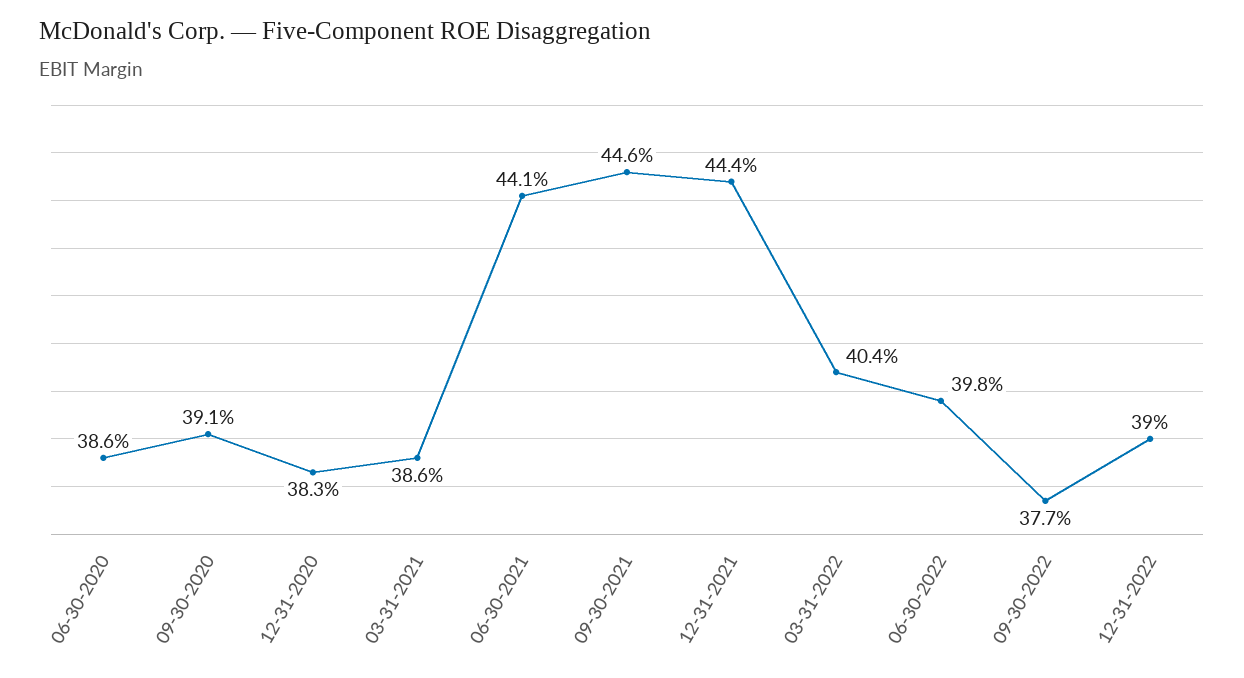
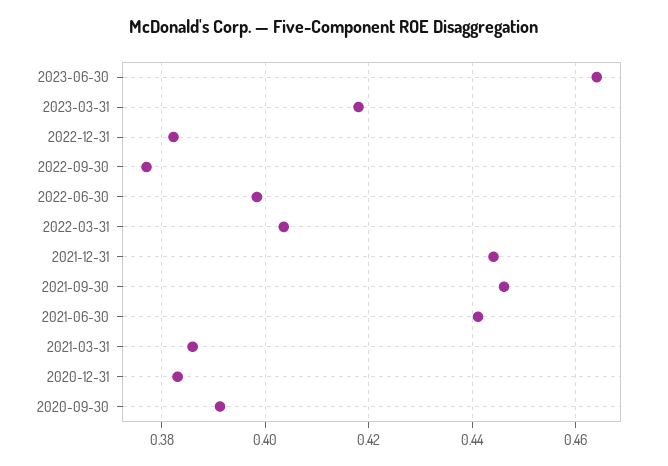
06-30-2020: 0.386 -> none
12-31-2022: 0.39 -> 0.382
2023-06-30: none -> 0.464
2023-03-31: none -> 0.418

